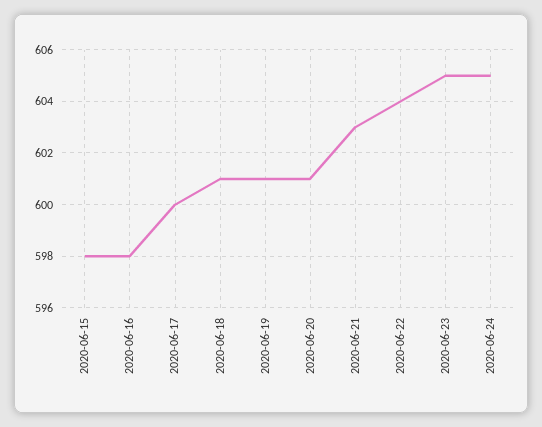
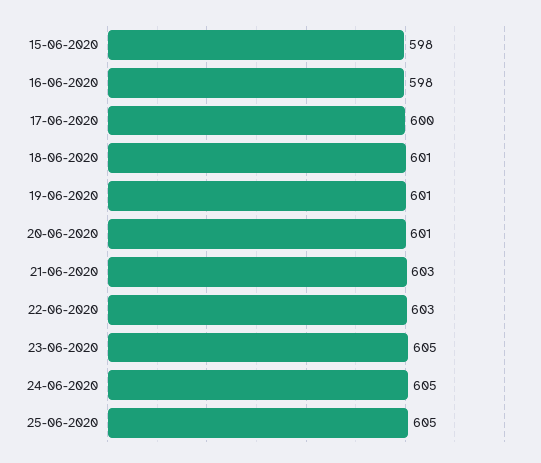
2020-06-22: 604 -> 603
25-06-2020: none -> 605

